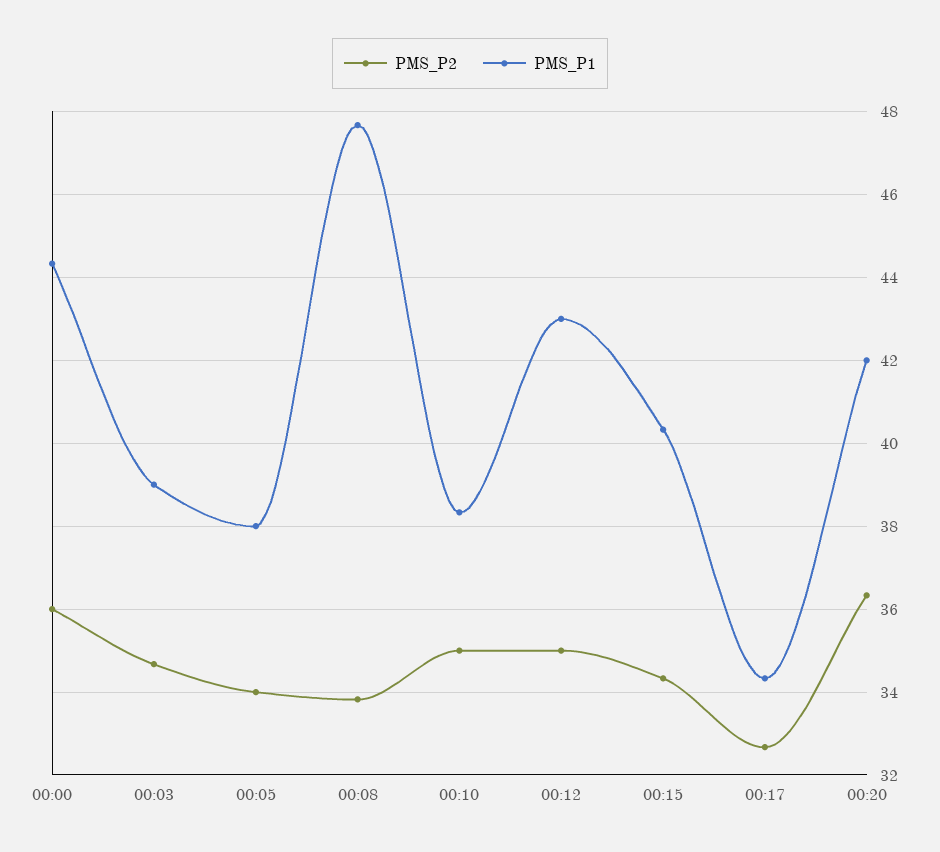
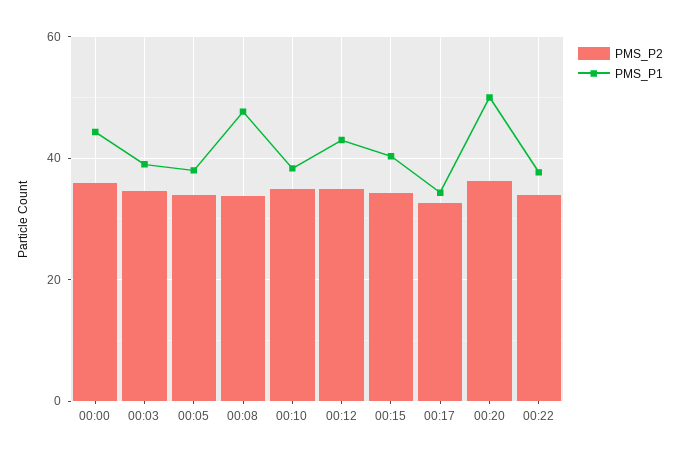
PMS_P1, 00:20: 42 -> 50
PMS_P2, 00:22: none -> 34
PMS_P1, 00:22: none -> 38

